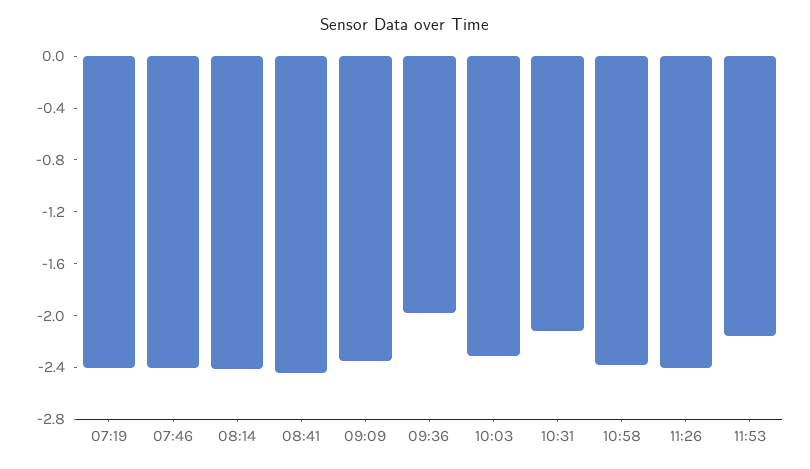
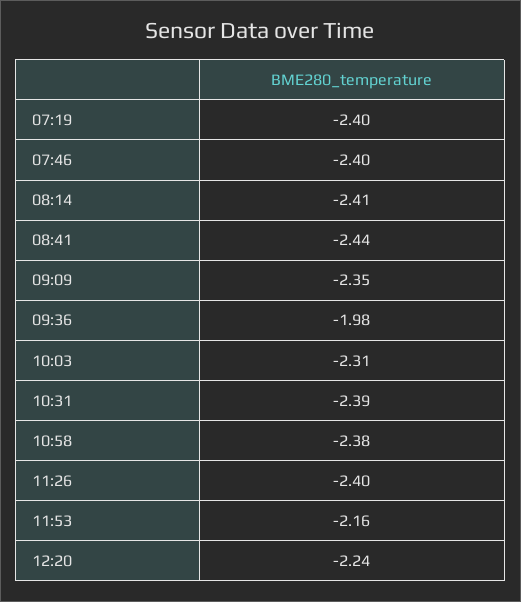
10:31: -2.1 -> -2.39
12:20: none -> -2.24

